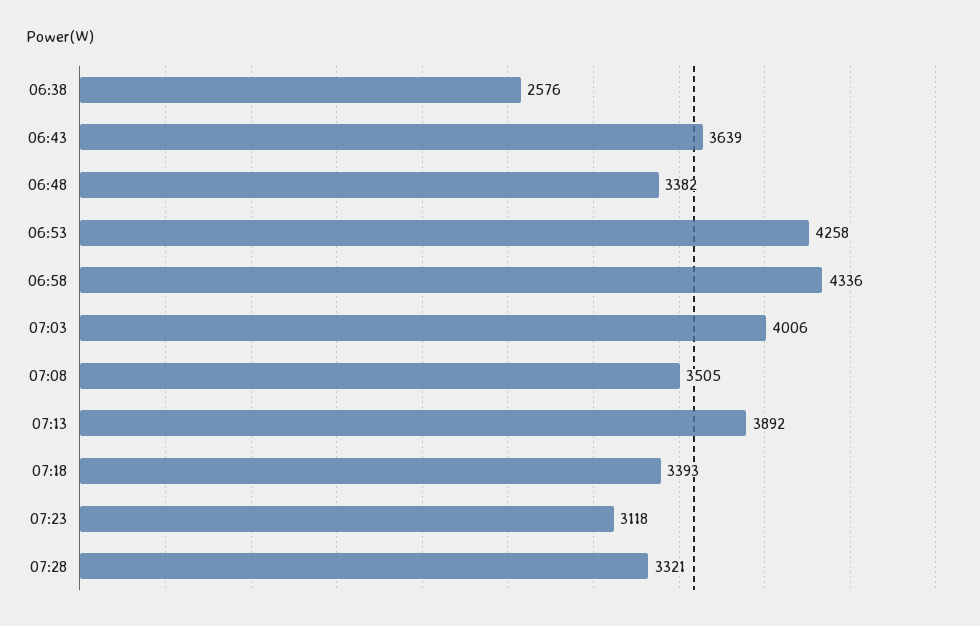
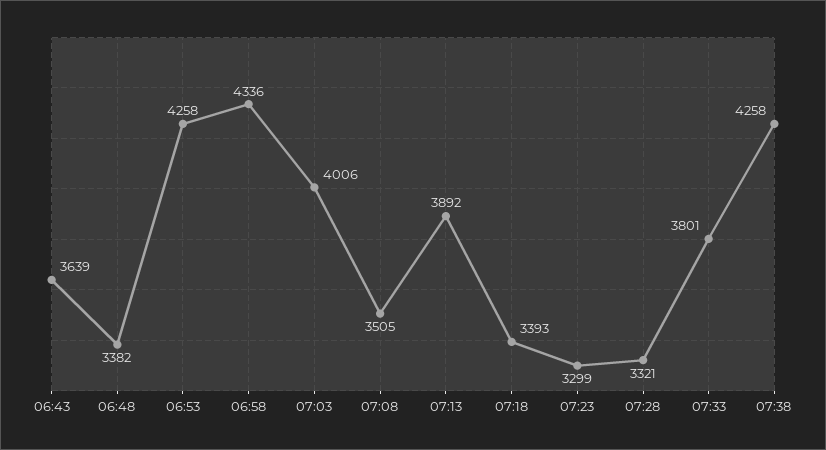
06:38: 2576 -> none
07:23: 3118 -> 3299
07:33: none -> 3801
07:38: none -> 4258

